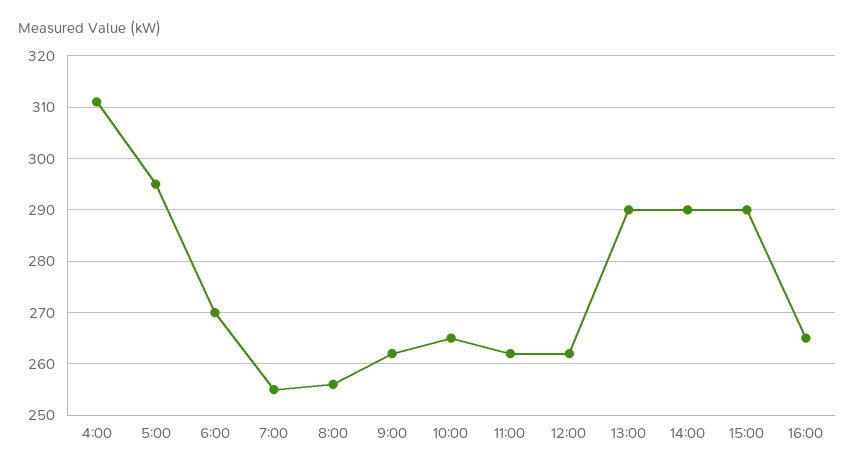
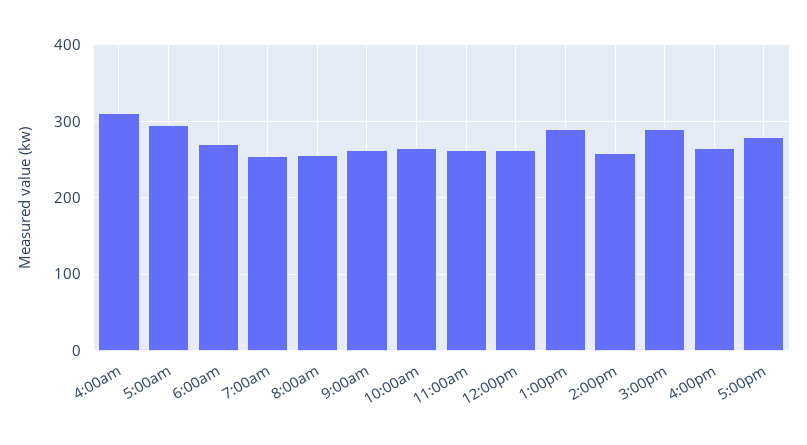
14:00: 290 -> 260
5:00pm: none -> 280

